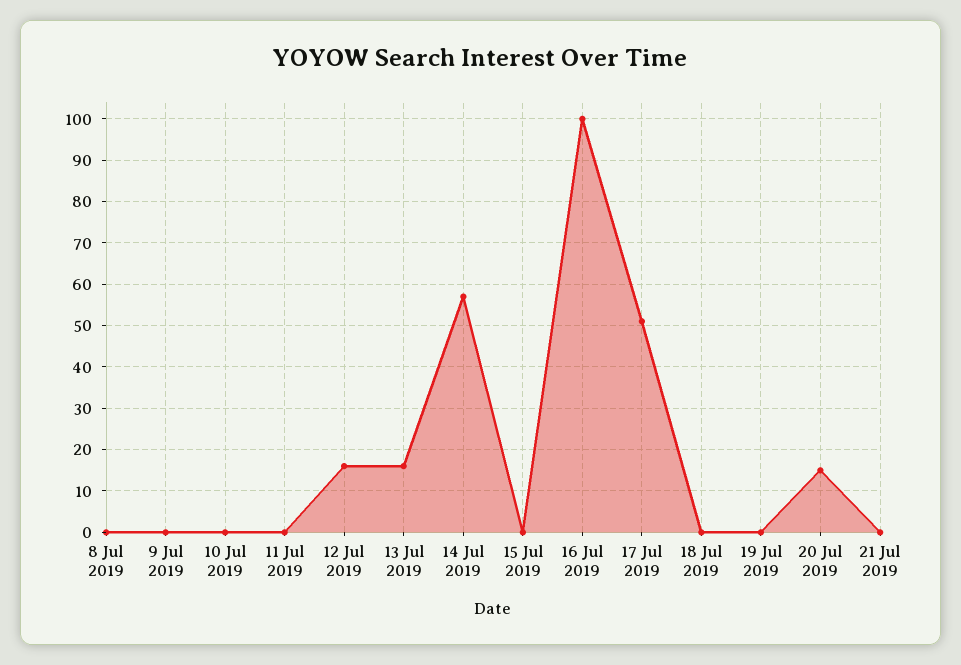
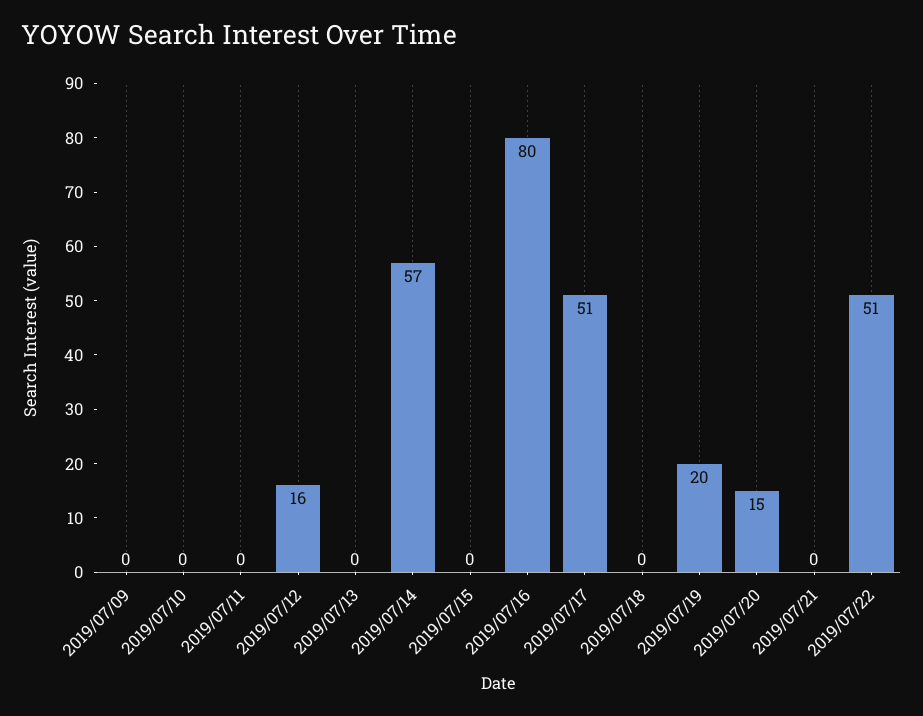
8 Jul 2019: 0 -> none
13 Jul 2019: 15 -> 0
16 Jul 2019: 100 -> 80
19 Jul 2019: 0 -> 20
2019/07/22: none -> 51

